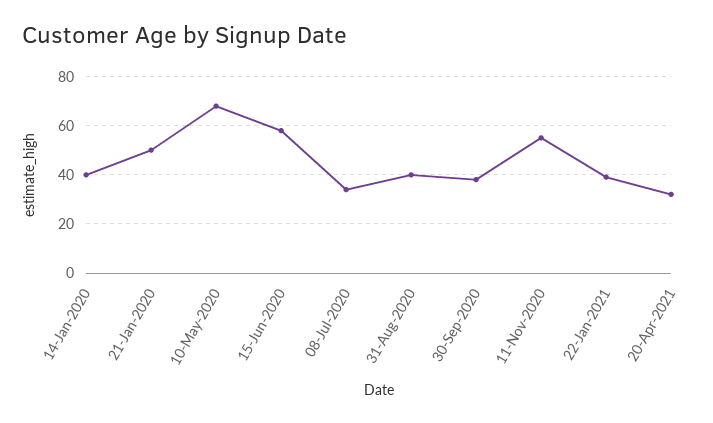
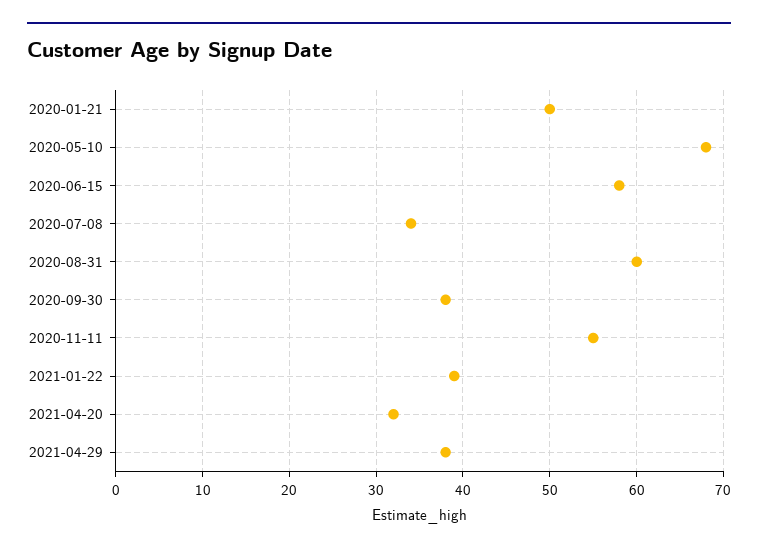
14-Jan-2020: 40 -> none
31-Aug-2020: 40 -> 60
2021-04-29: none -> 38

